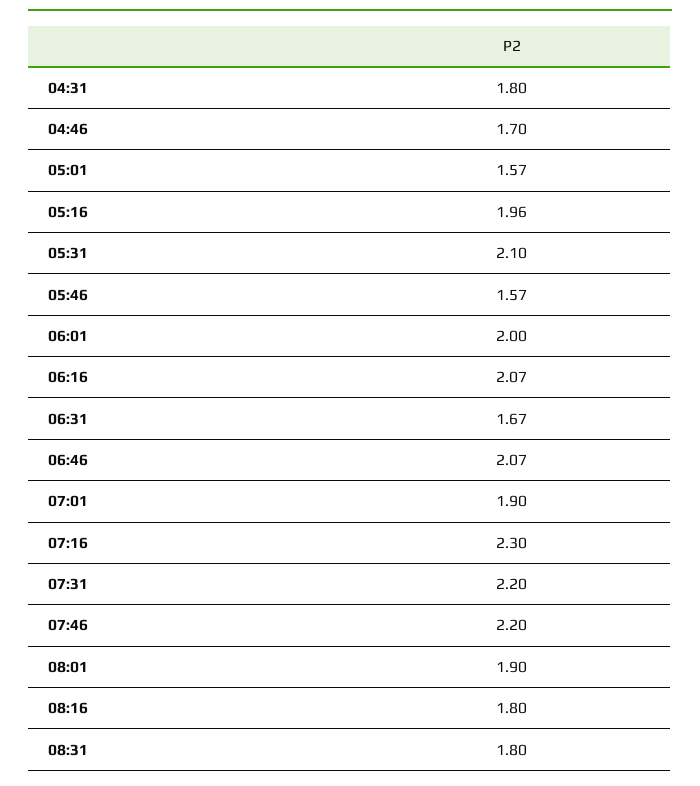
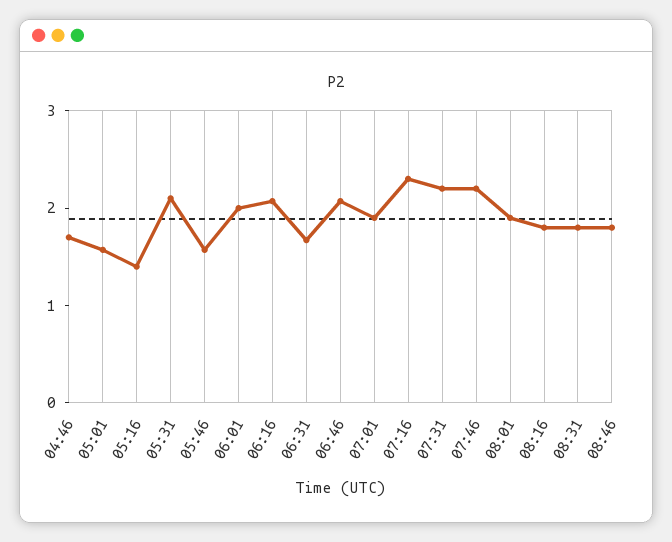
04:31: 1.8 -> none
05:16: 1.96 -> 1.4
08:46: none -> 1.8

